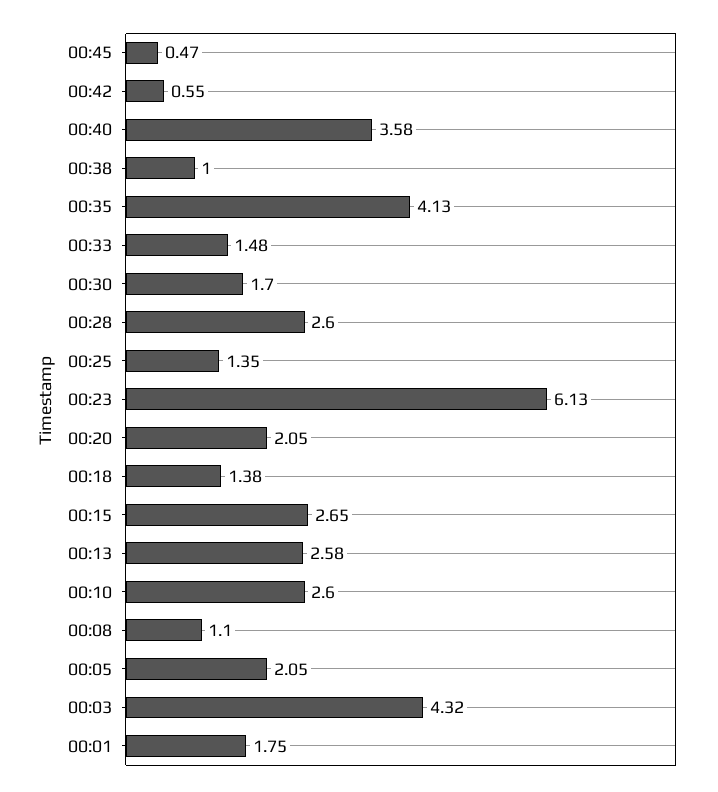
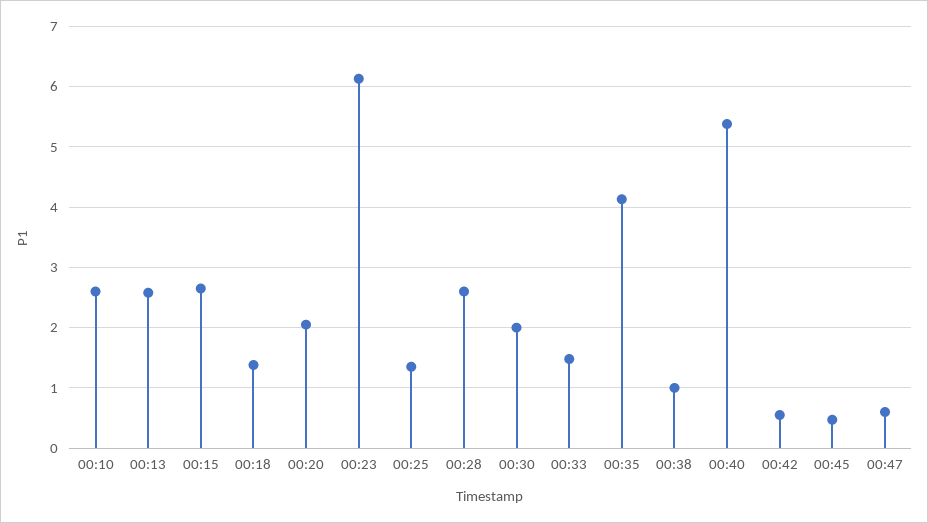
00:40: 3.58 -> 5.4
00:30: 1.7 -> 2
00:08: 1.1 -> none
00:05: 2.05 -> none
00:03: 4.32 -> none
00:01: 1.75 -> none
00:47: none -> 0.6

